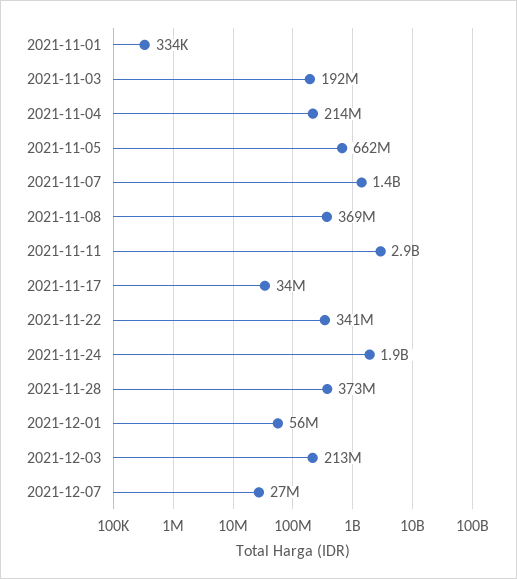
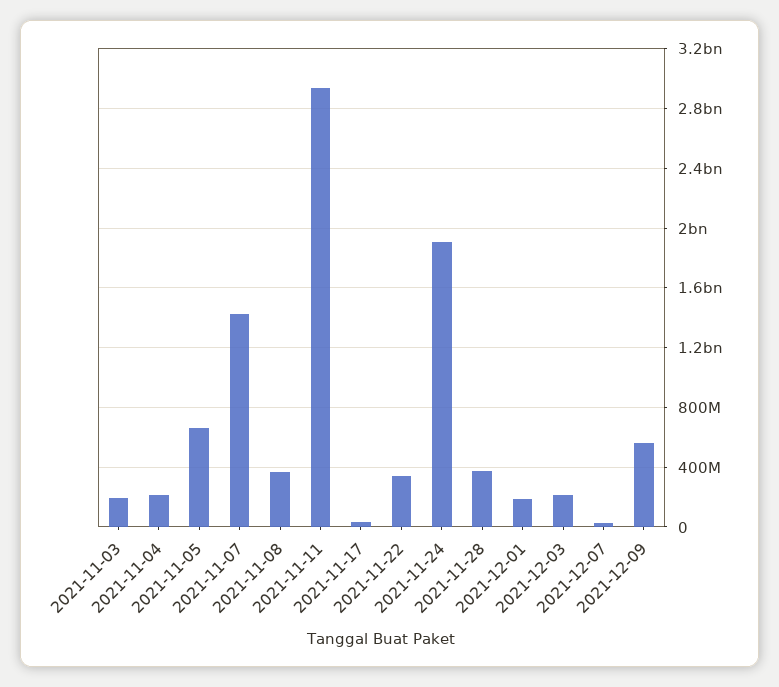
2021-11-01: 334000 -> none
2021-12-01: 56000000 -> 200000000
2021-12-09: none -> 550000000

